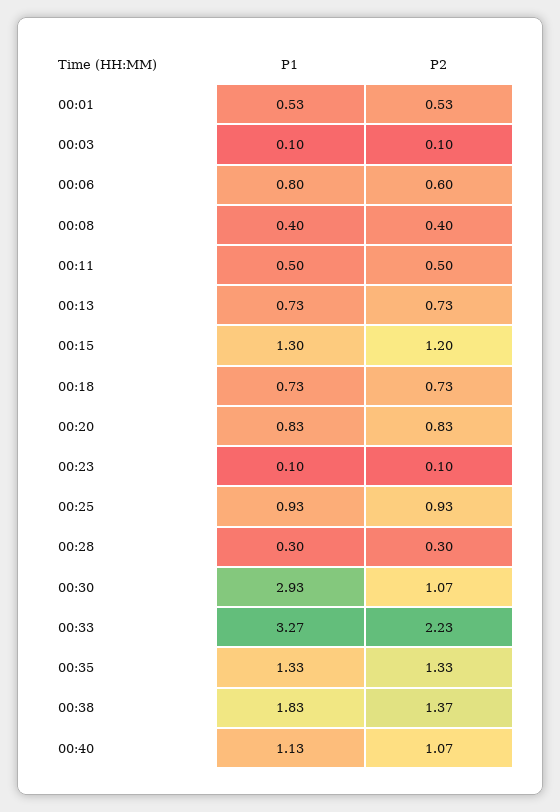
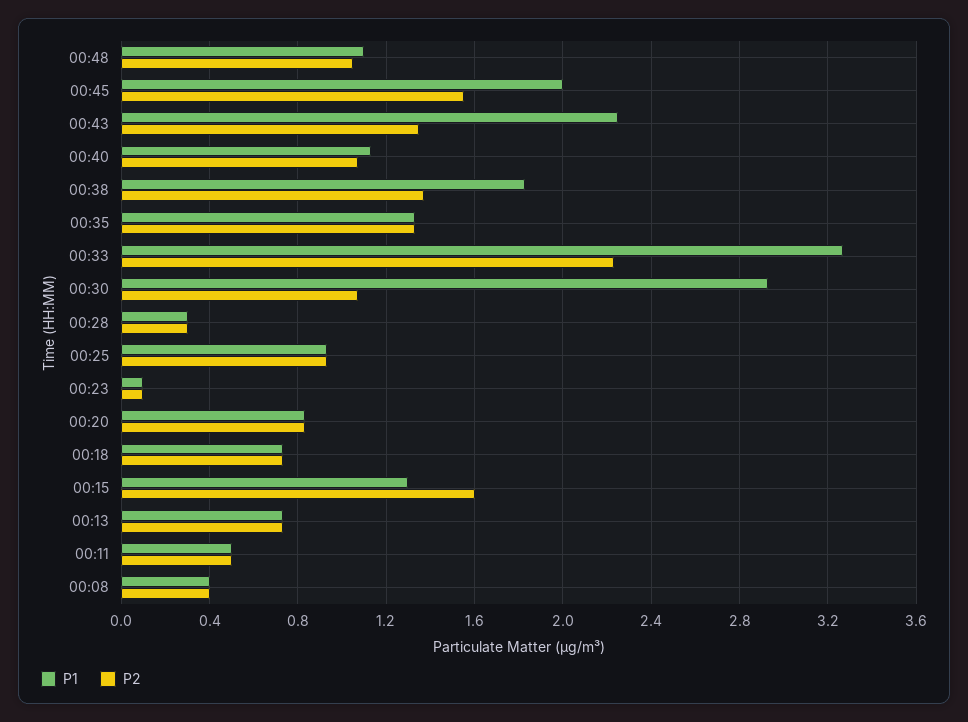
P1, 00:01: 0.53 -> none
P2, 00:01: 0.53 -> none
P1, 00:03: 0.1 -> none
P2, 00:03: 0.1 -> none
P1, 00:06: 0.8 -> none
P2, 00:06: 0.6 -> none
P2, 00:15: 1.2 -> 1.6
P1, 00:48: none -> 1.1
P2, 00:48: none -> 1.05
P1, 00:45: none -> 2
P2, 00:45: none -> 1.55
P1, 00:43: none -> 2.25
P2, 00:43: none -> 1.35

